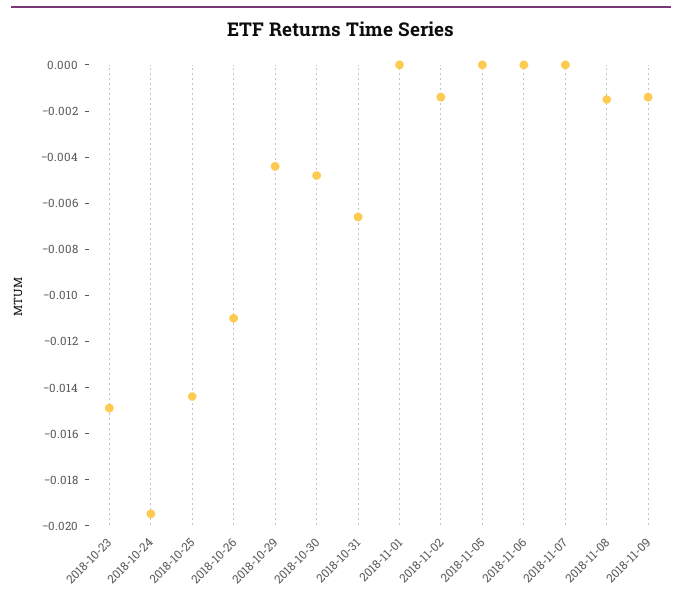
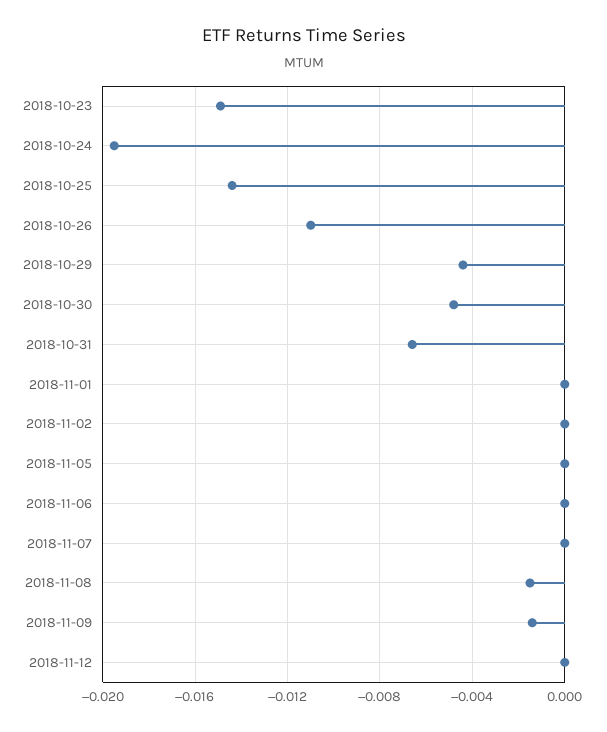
2018-11-02: -0.0015 -> 0
2018-11-12: none -> 0

